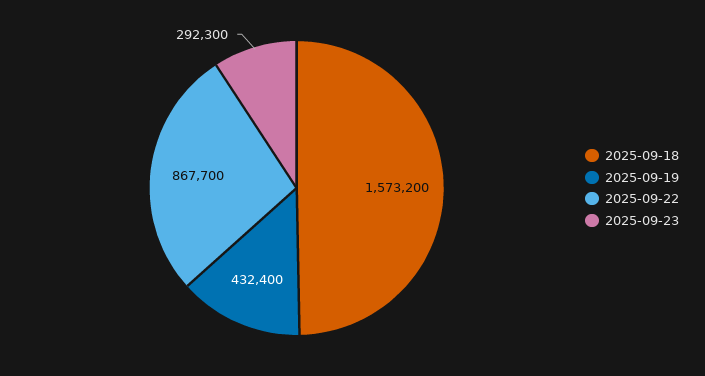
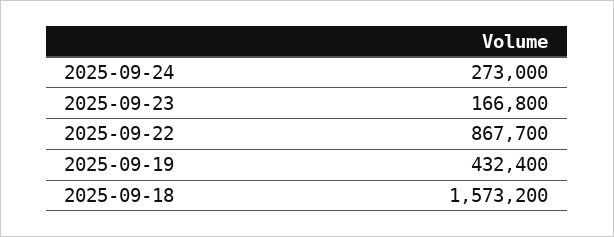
2025-09-23: 292300 -> 166800
2025-09-24: none -> 273000

